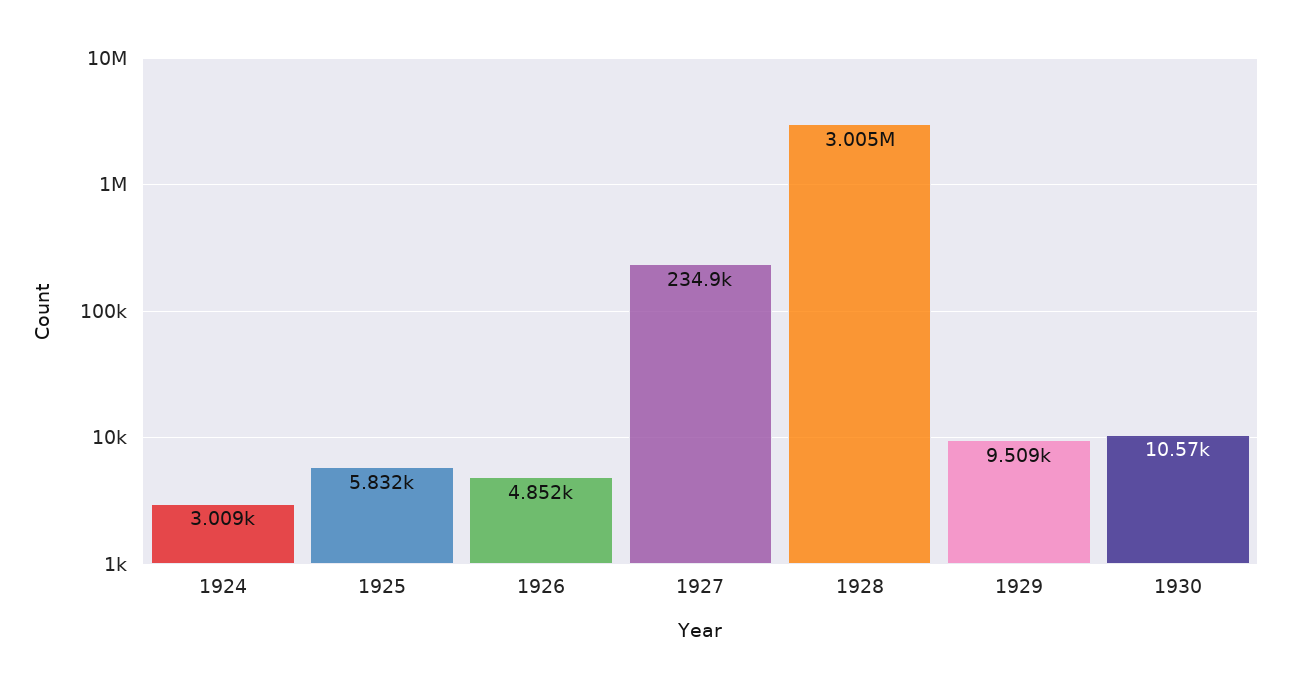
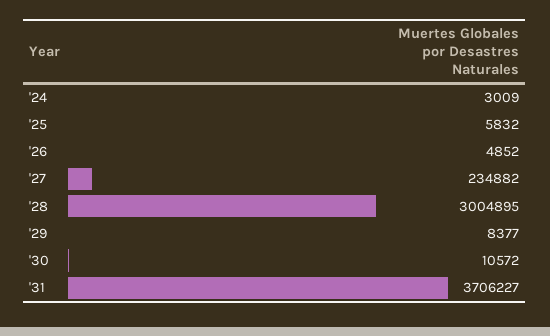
1929: 9509 -> 8377
'31: none -> 3706227

